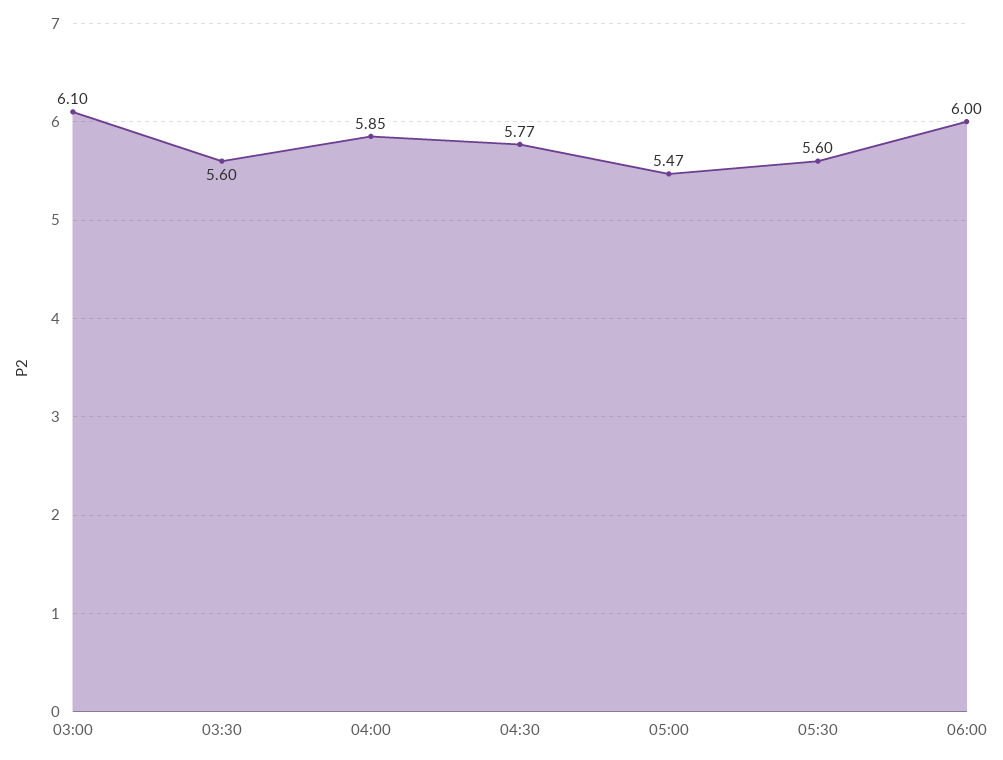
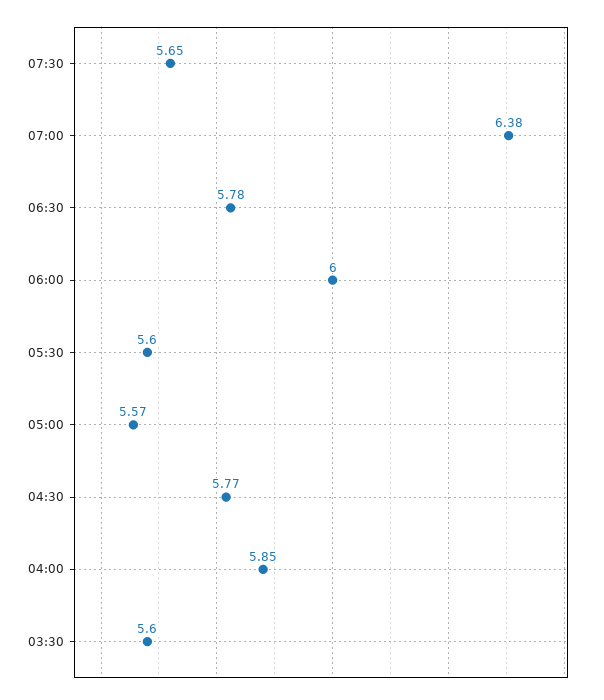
03:00: 6.1 -> none
05:00: 5.47 -> 5.57
07:30: none -> 5.65
07:00: none -> 6.38
06:30: none -> 5.78

